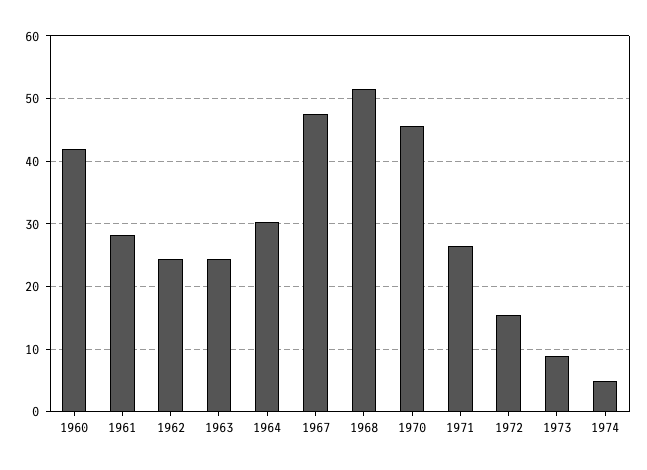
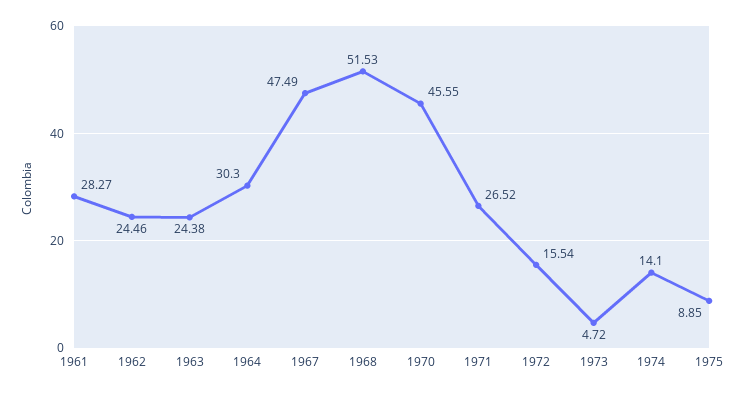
1960: 42 -> none
1973: 9 -> 4.72
1974: 5 -> 14.1
1975: none -> 8.85

